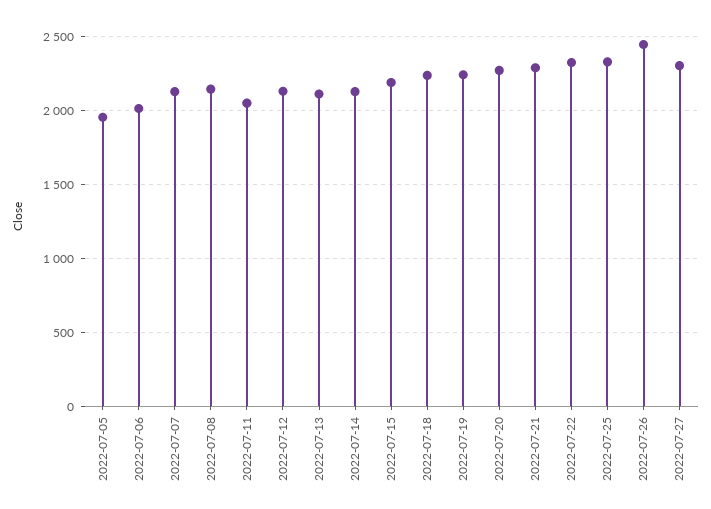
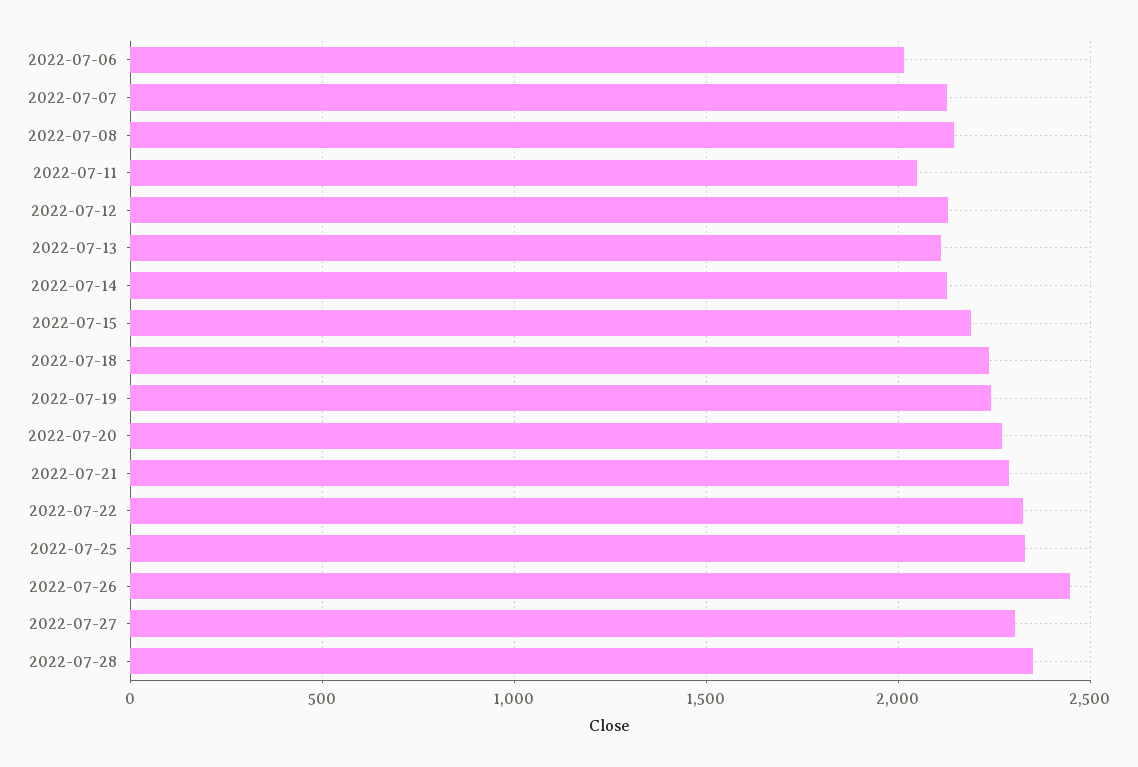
2022-07-05: 1950 -> none
2022-07-28: none -> 2350

